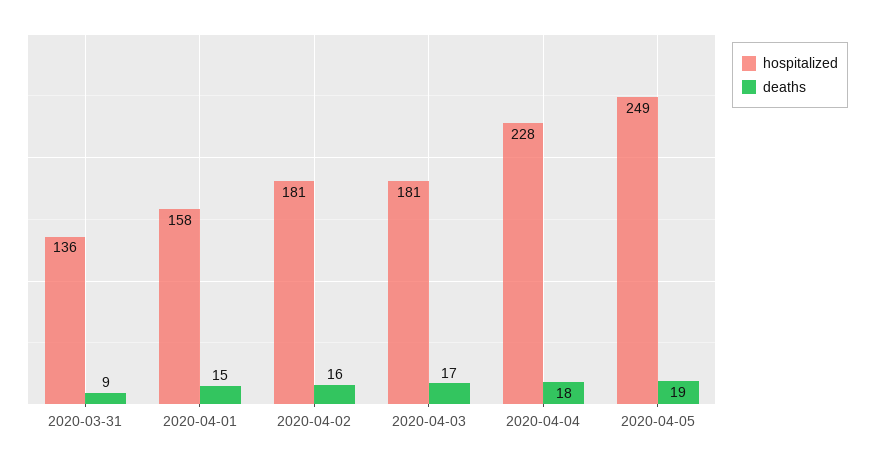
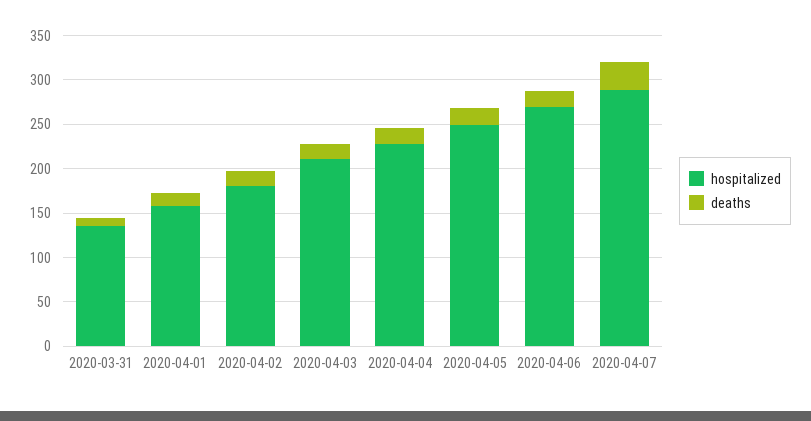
hospitalized, 2020-04-03: 181 -> 210
hospitalized, 2020-04-06: none -> 270
deaths, 2020-04-06: none -> 20
hospitalized, 2020-04-07: none -> 290
deaths, 2020-04-07: none -> 30

